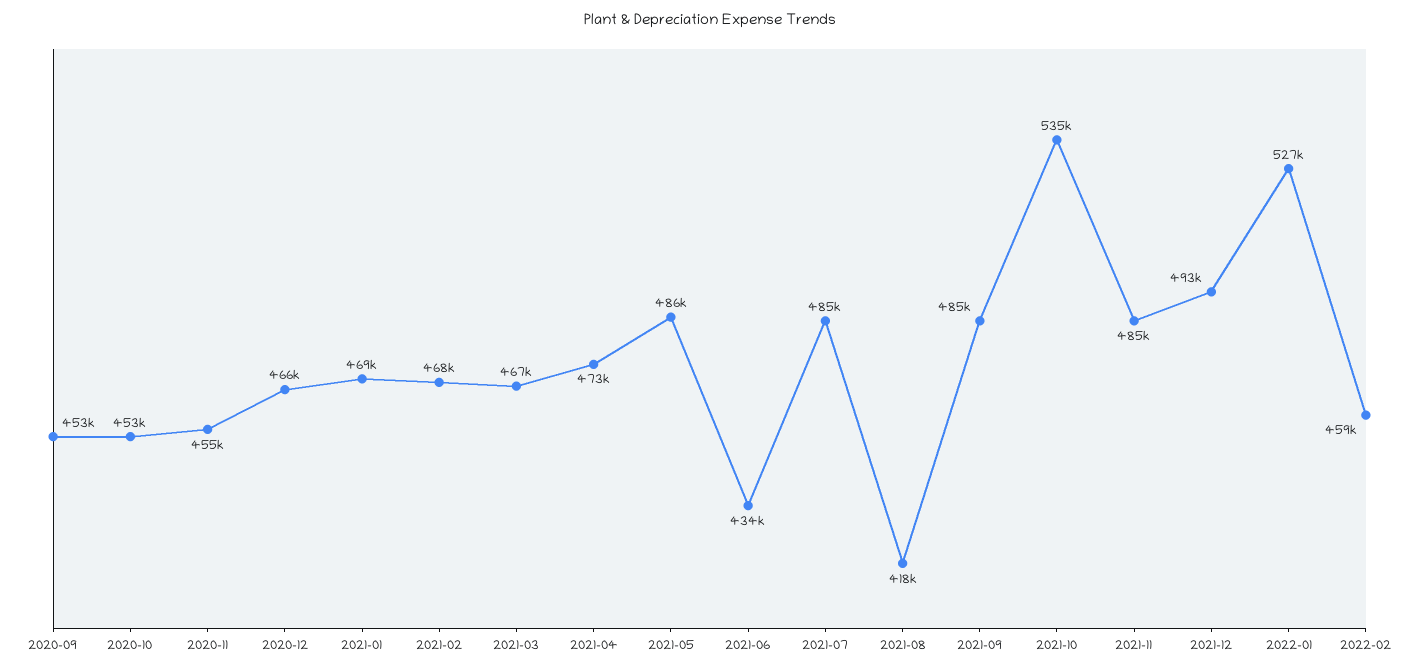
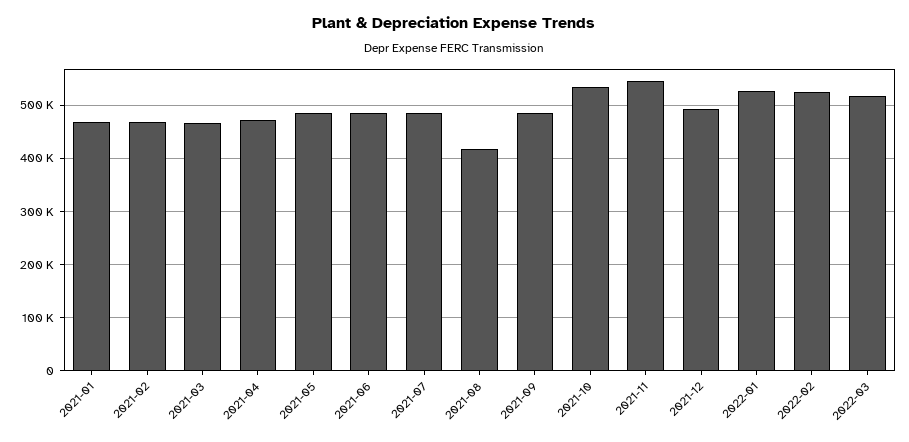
2020-09: 453000 -> none
2020-10: 453000 -> none
2020-11: 455000 -> none
2020-12: 466000 -> none
2021-06: 434000 -> 480000
2021-11: 485000 -> 540000
2022-02: 459000 -> 520000
2022-03: none -> 520000

